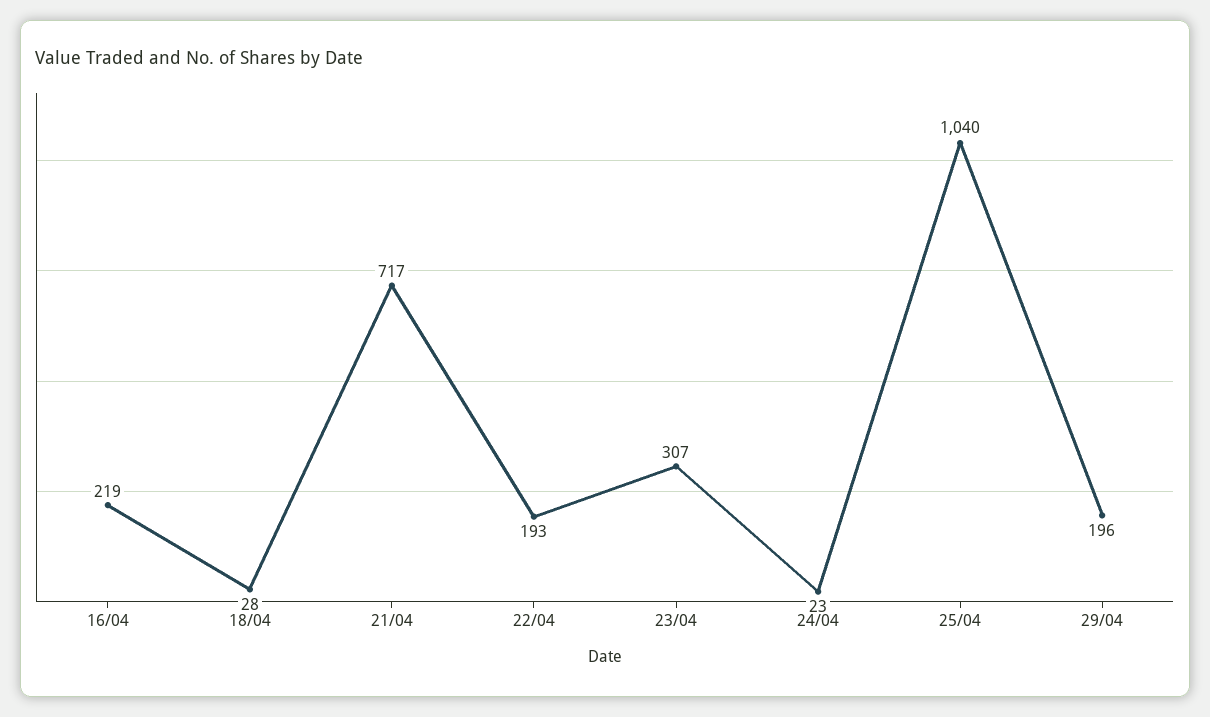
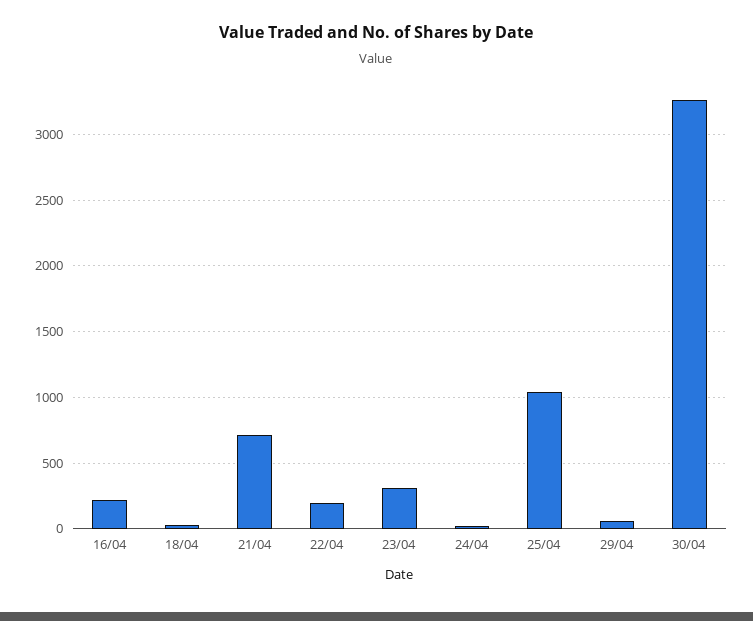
29/04: 196 -> 50
30/04: none -> 3250

